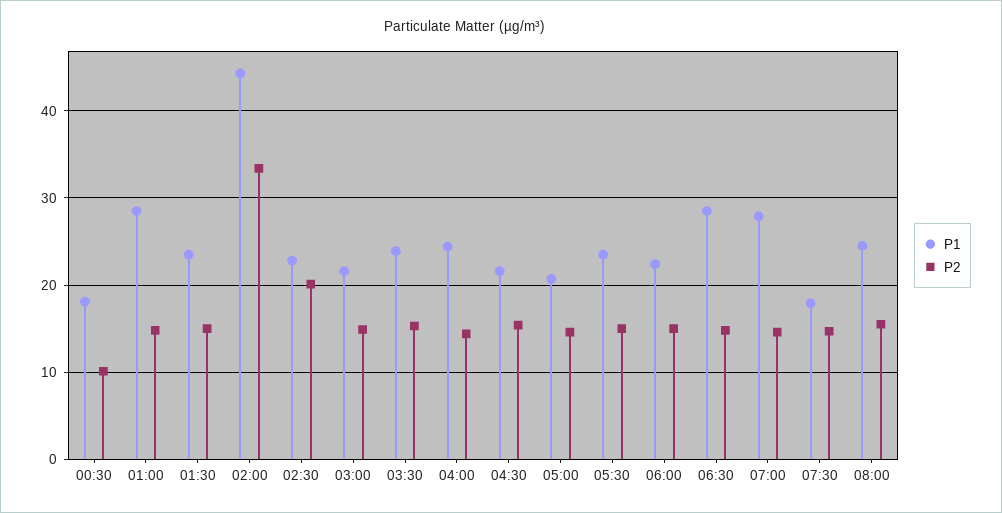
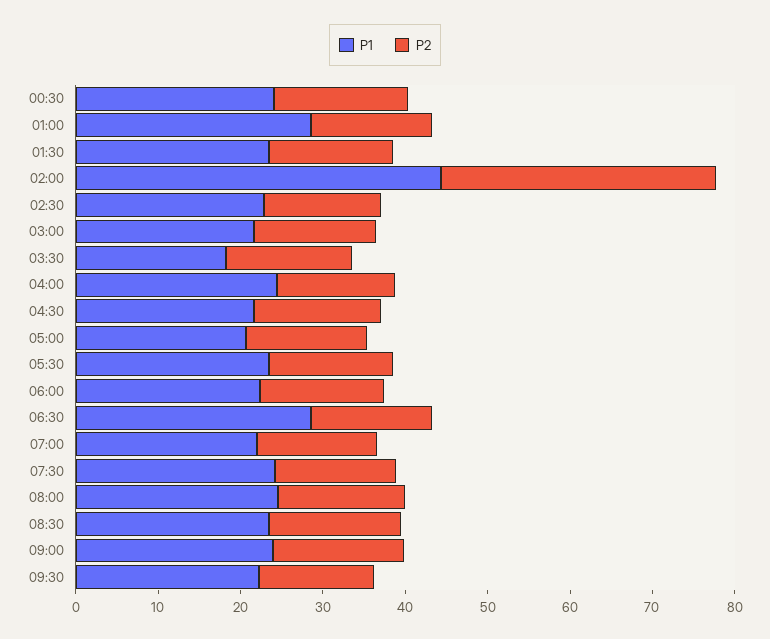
P1, 00:30: 18 -> 24
P2, 00:30: 10 -> 16
P2, 02:30: 20 -> 14
P1, 03:30: 24 -> 18
P1, 07:00: 28 -> 22
P1, 07:30: 18 -> 24
P1, 08:30: none -> 24
P2, 08:30: none -> 16
P1, 09:00: none -> 24
P2, 09:00: none -> 16
P1, 09:30: none -> 22
P2, 09:30: none -> 14

